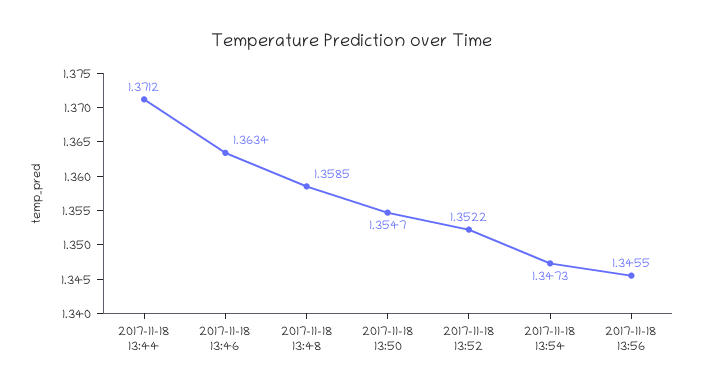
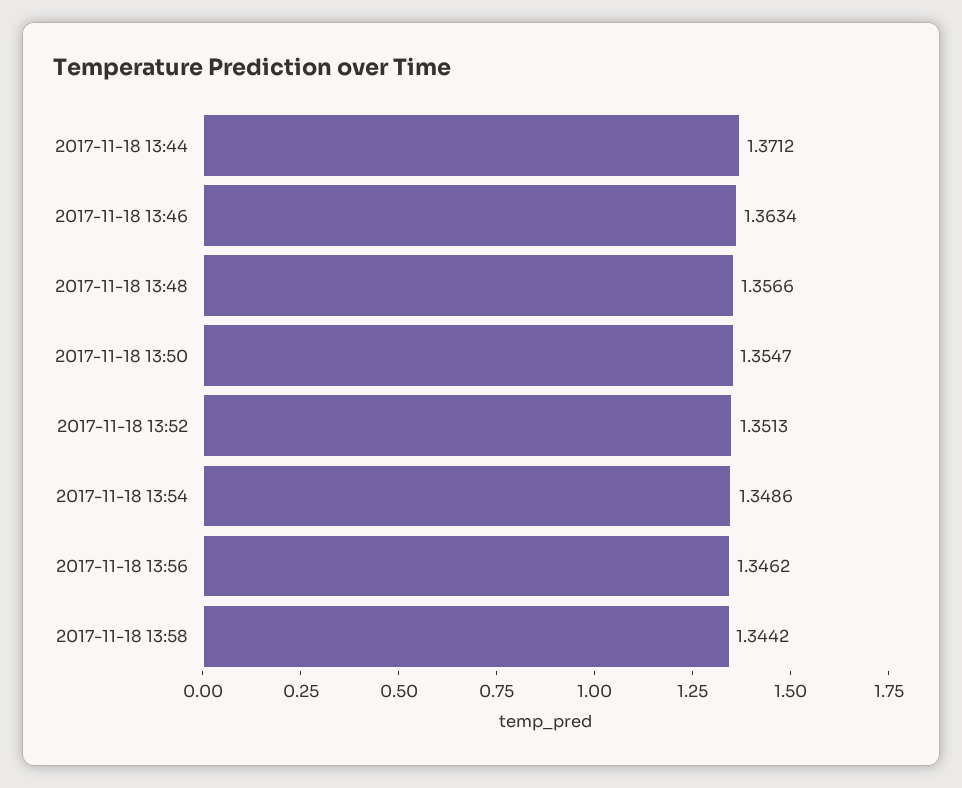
2017-11-18 13:48: 1.3585 -> 1.3566
2017-11-18 13:52: 1.3522 -> 1.3513
2017-11-18 13:54: 1.3473 -> 1.3486
2017-11-18 13:56: 1.3455 -> 1.3462
2017-11-18 13:58: none -> 1.3442

